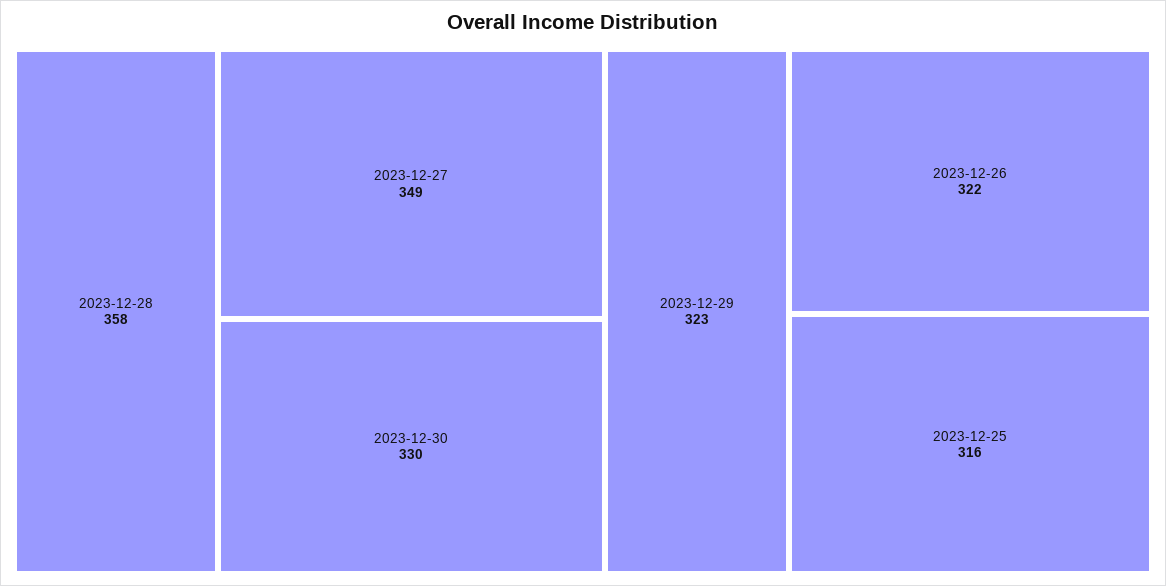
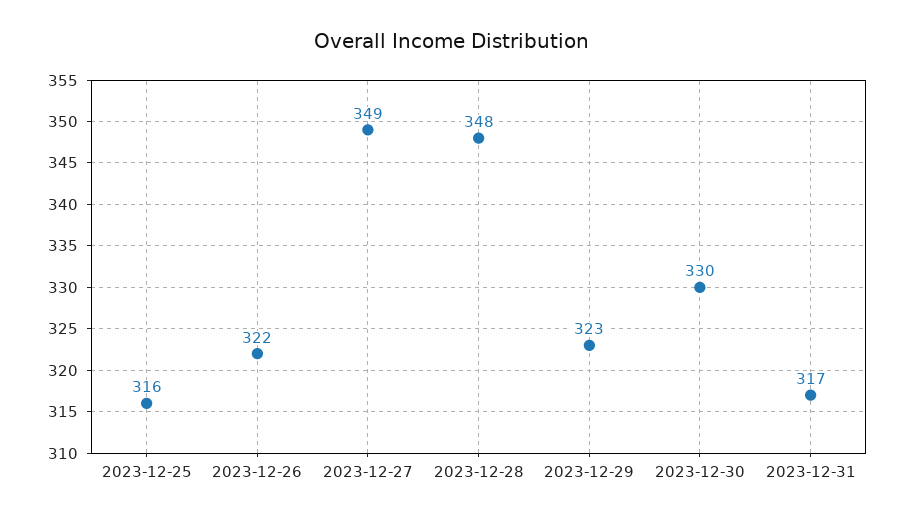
2023-12-28: 358 -> 348
2023-12-31: none -> 317

